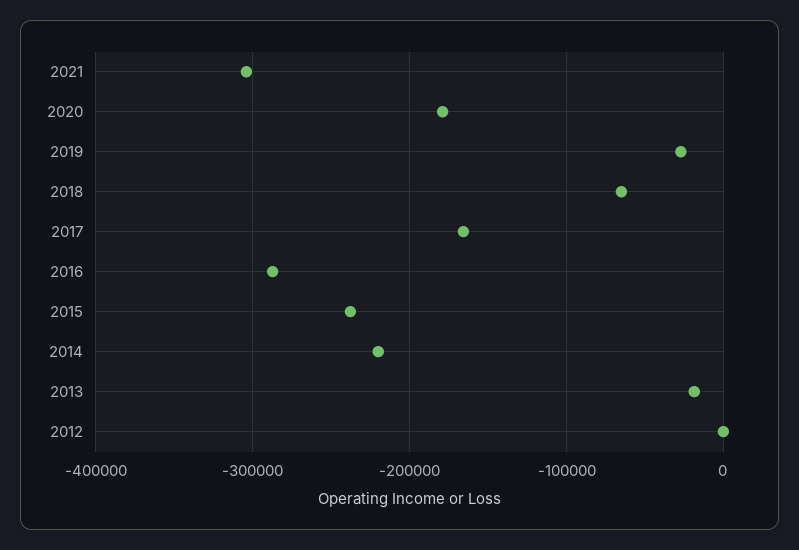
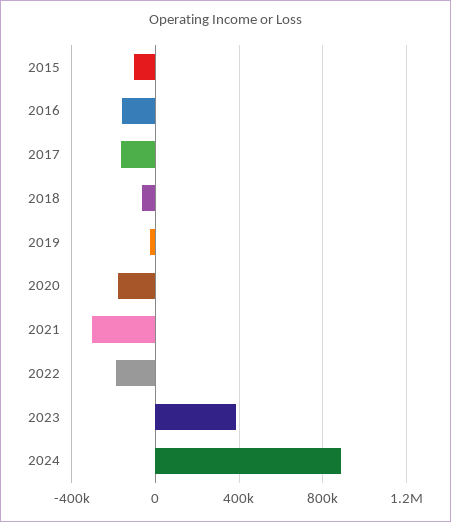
2016: -290000 -> -150000
2015: -240000 -> -100000
2014: -220000 -> none
2013: -20000 -> none
2012: 0 -> none
2022: none -> -200000
2023: none -> 400000
2024: none -> 900000

